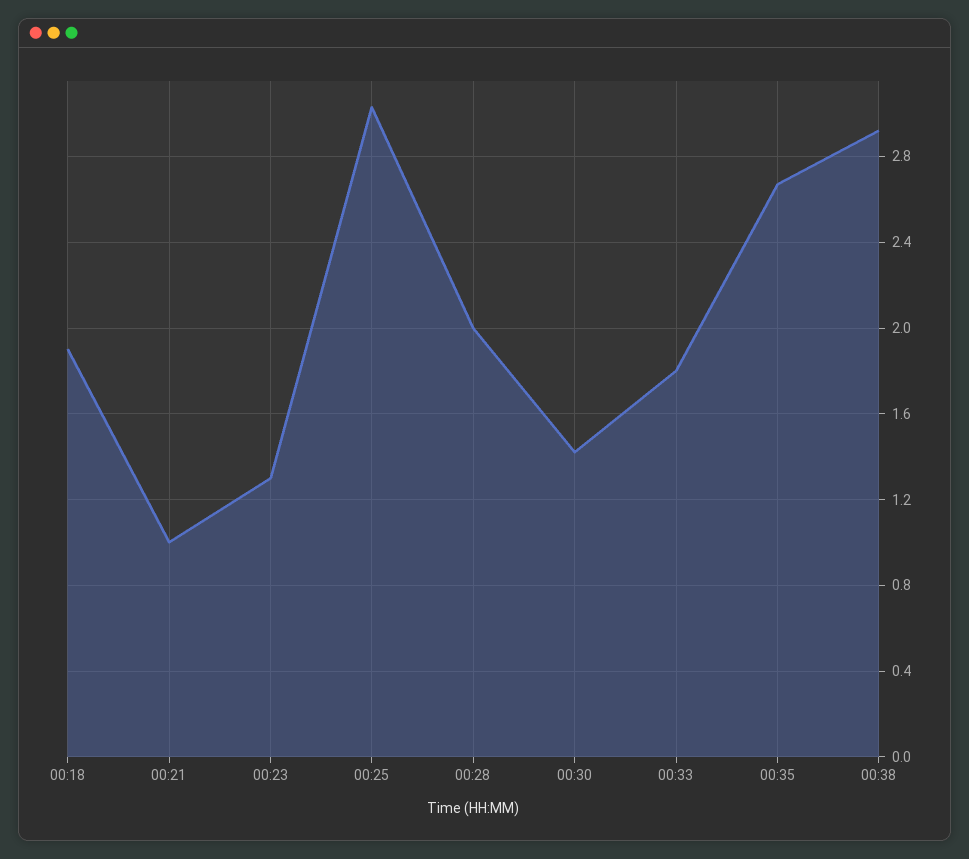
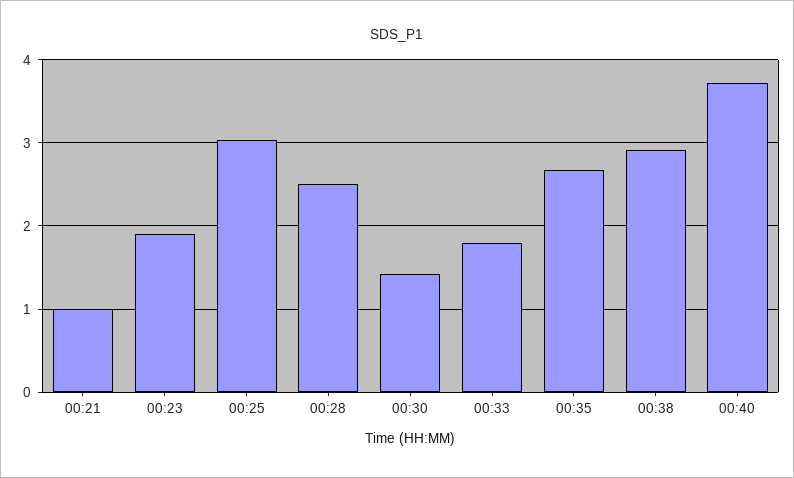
00:18: 1.9 -> none
00:23: 1.3 -> 1.9
00:28: 2 -> 2.5
00:40: none -> 3.7

